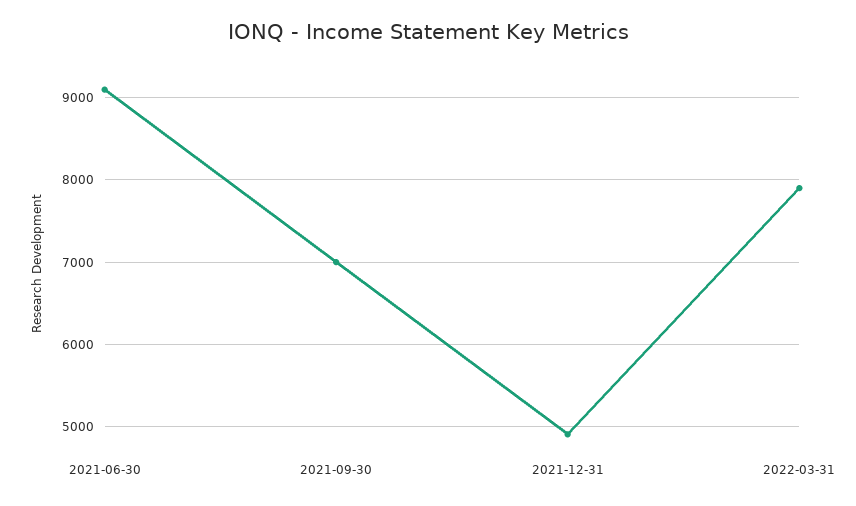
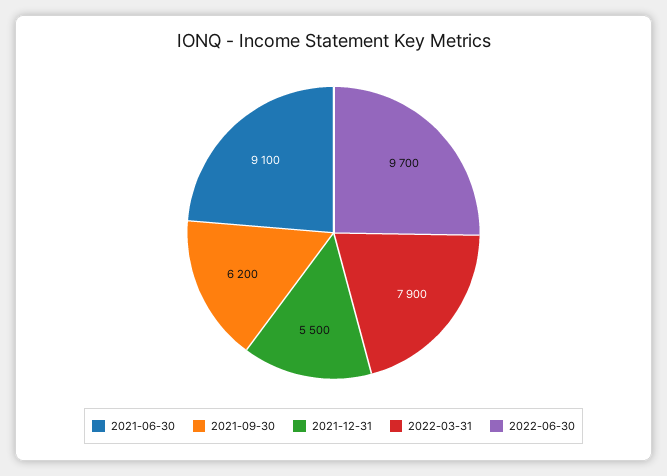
2021-09-30: 7000 -> 6200
2021-12-31: 4900 -> 5500
2022-06-30: none -> 9700

